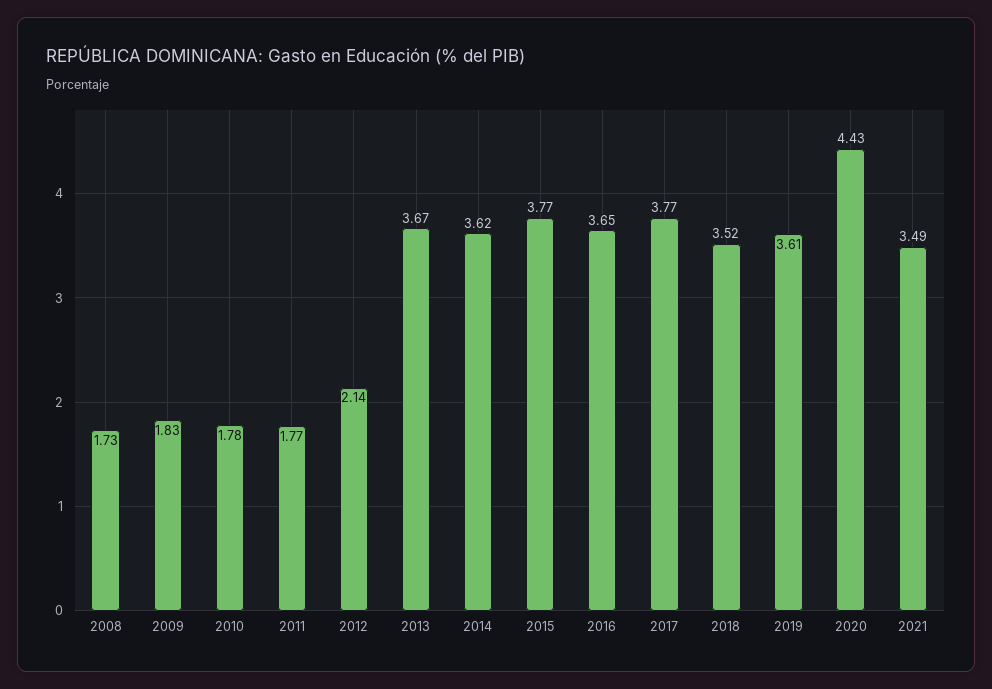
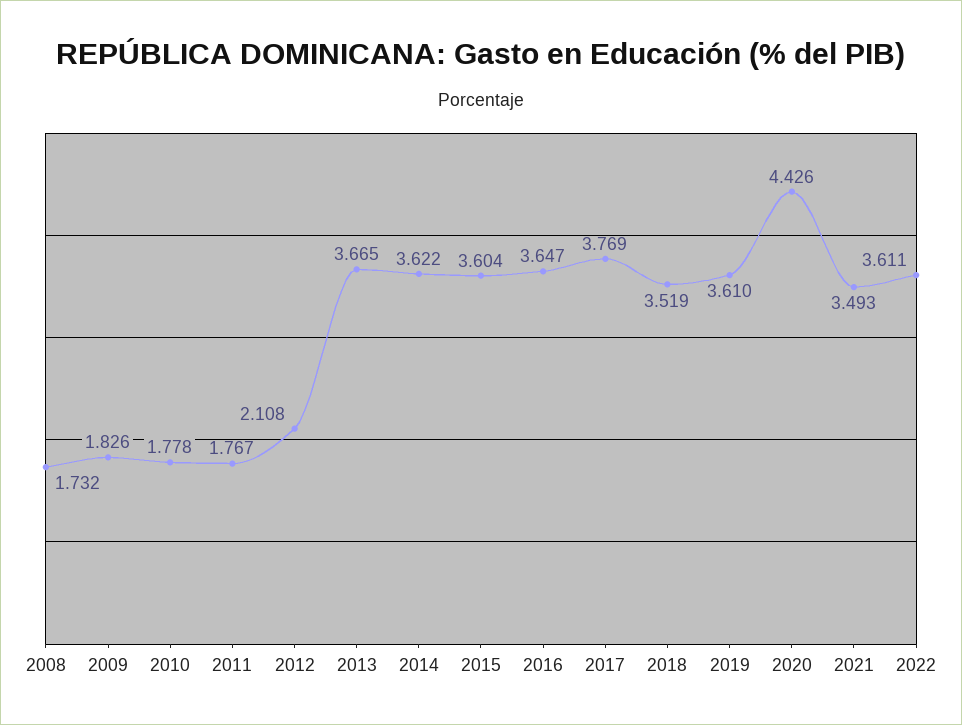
2012: 2.14 -> 2.108
2015: 3.77 -> 3.604
2022: none -> 3.611

